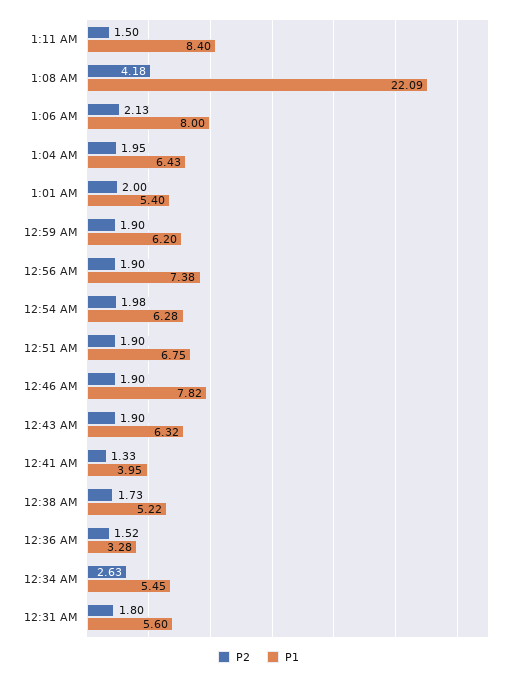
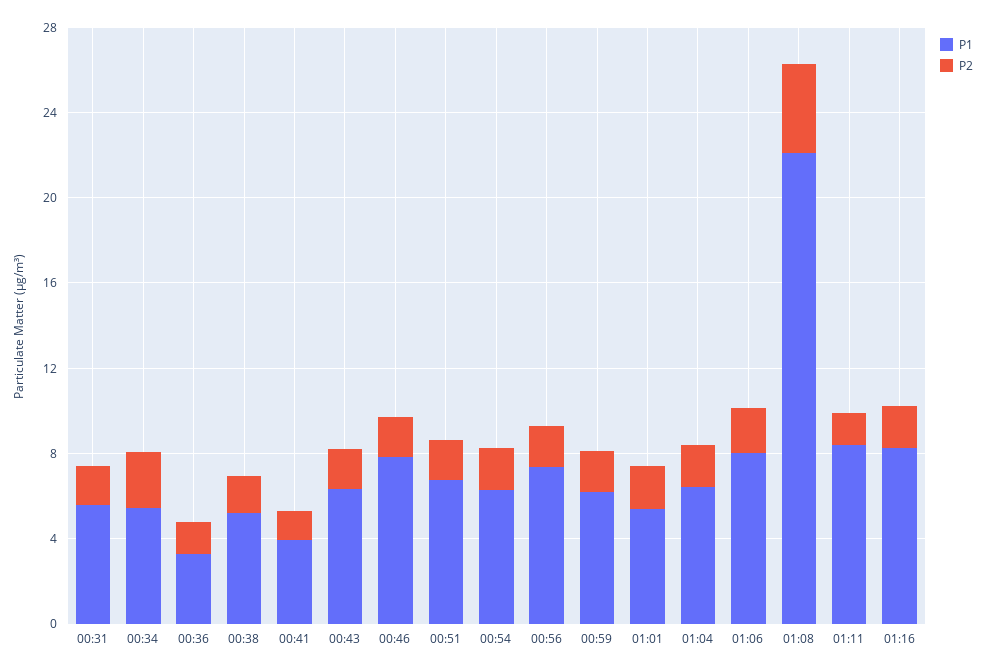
P1, 01:16: none -> 8
P2, 01:16: none -> 2

